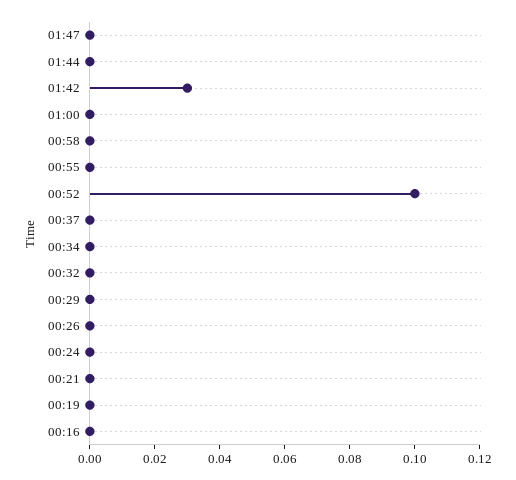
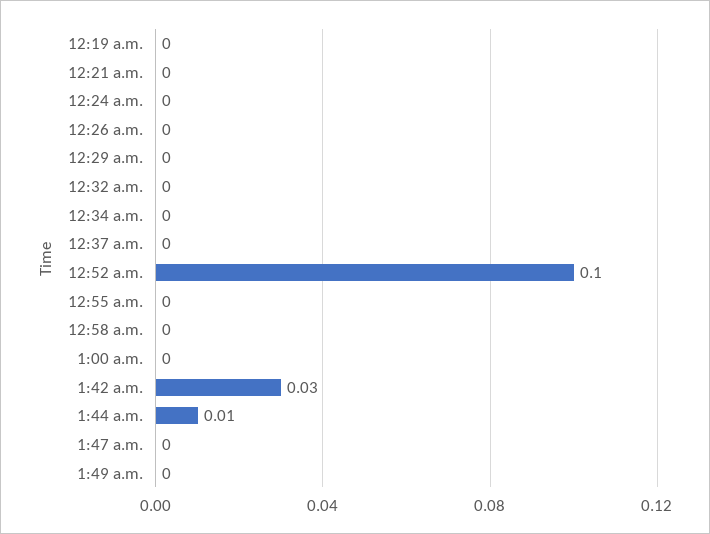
01:44: 0 -> 0.01
00:16: 0 -> none
1:49 a.m.: none -> 0

